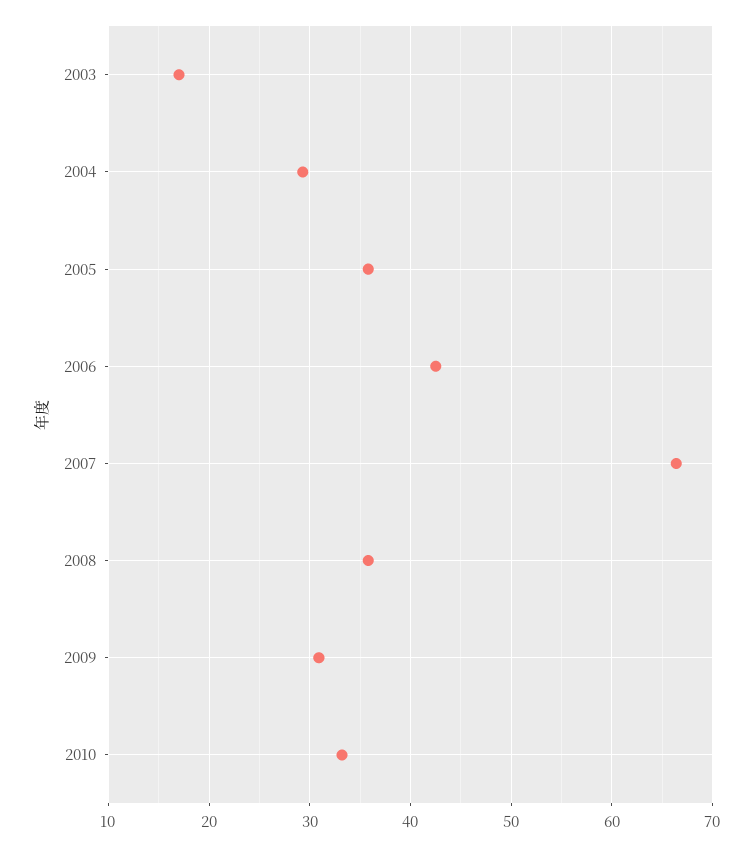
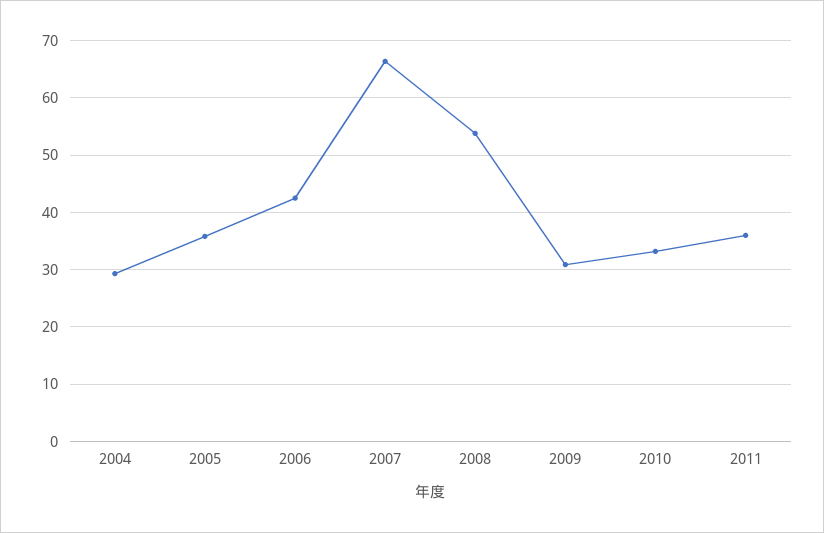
2003: 17 -> none
2008: 36 -> 54
2011: none -> 36

